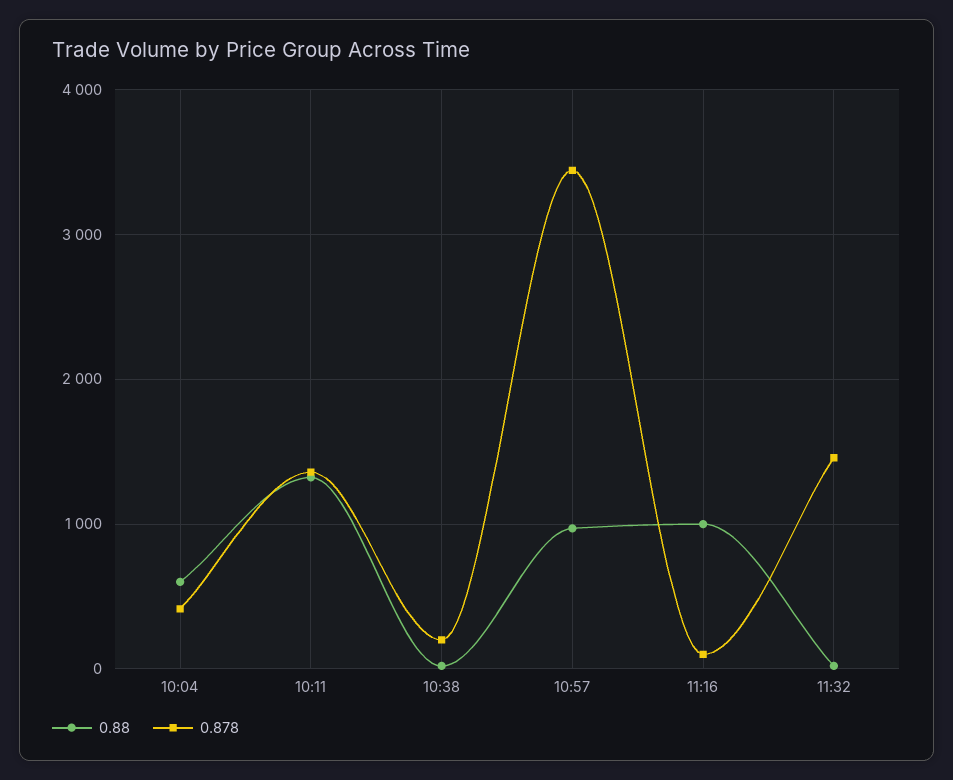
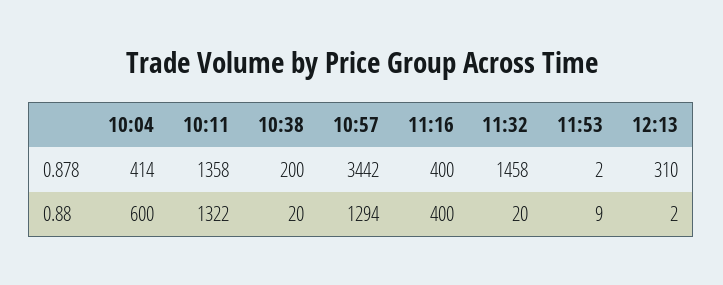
0.88, 10:57: 1000 -> 1294
0.88, 11:16: 1000 -> 400
0.878, 11:16: 100 -> 400
0.878, 11:53: none -> 2
0.878, 12:13: none -> 310
0.88, 11:53: none -> 9
0.88, 12:13: none -> 2

